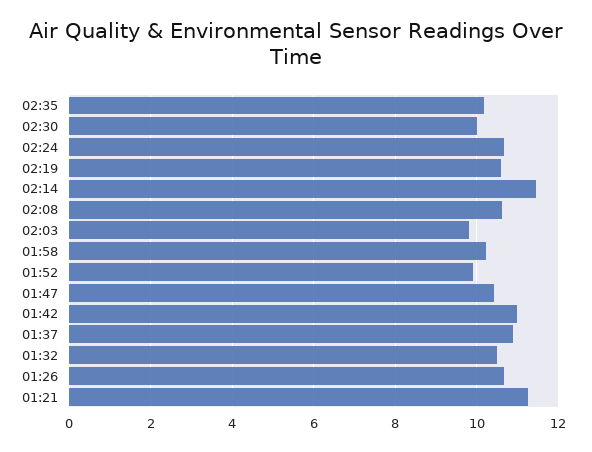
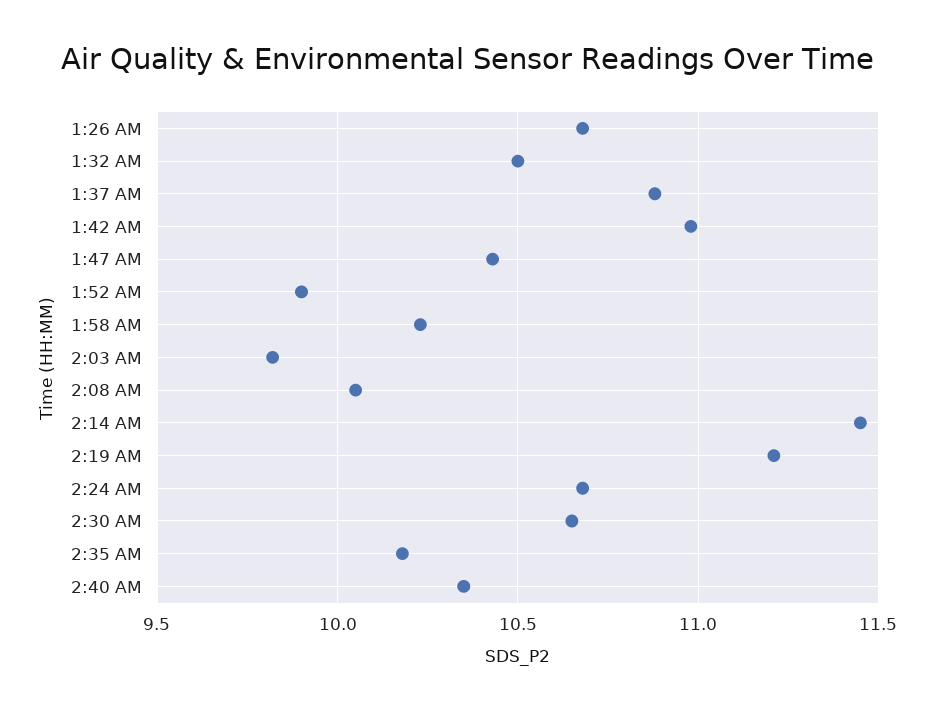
02:30: 10 -> 10.65
02:19: 10.6 -> 11.2
02:08: 10.6 -> 10.05
01:21: 11.2 -> none
2:40 AM: none -> 10.35

